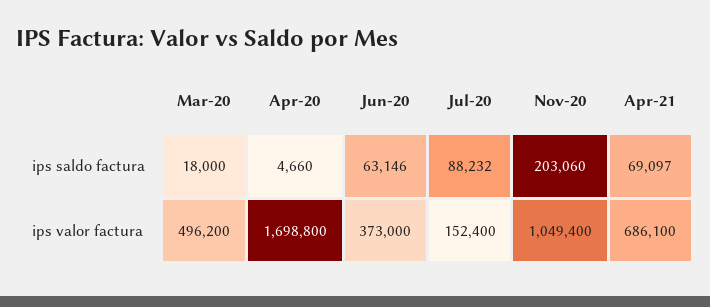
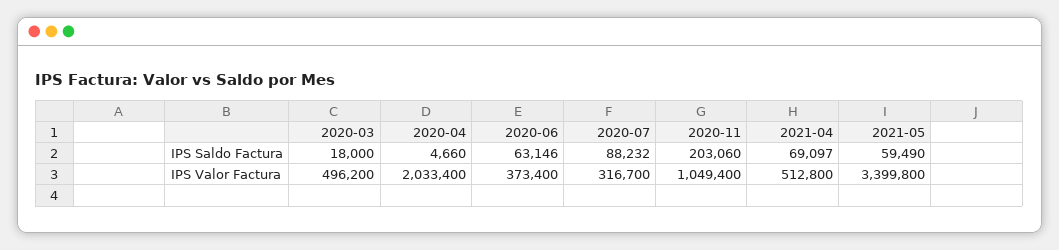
Apr-20, ips valor factura: 1698800 -> 2033400
Jun-20, ips valor factura: 373000 -> 373400
Jul-20, ips valor factura: 152400 -> 316700
Apr-21, ips valor factura: 686100 -> 512800
2021-05, ips saldo factura: none -> 59490
2021-05, ips valor factura: none -> 3399800

